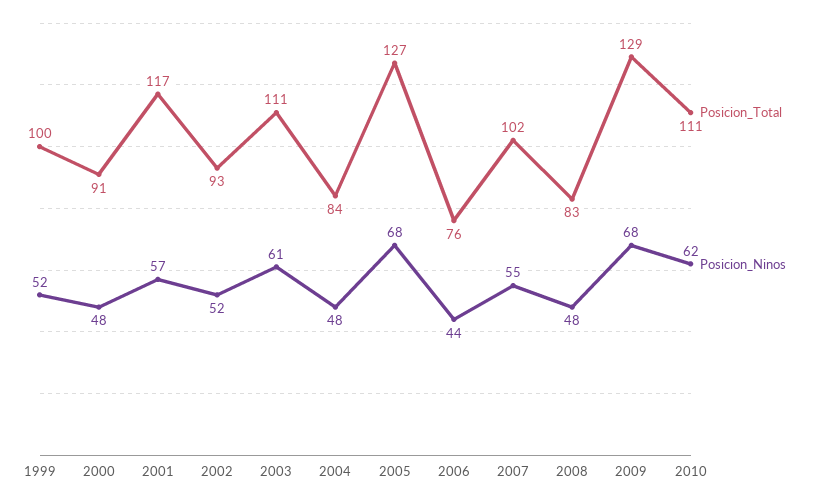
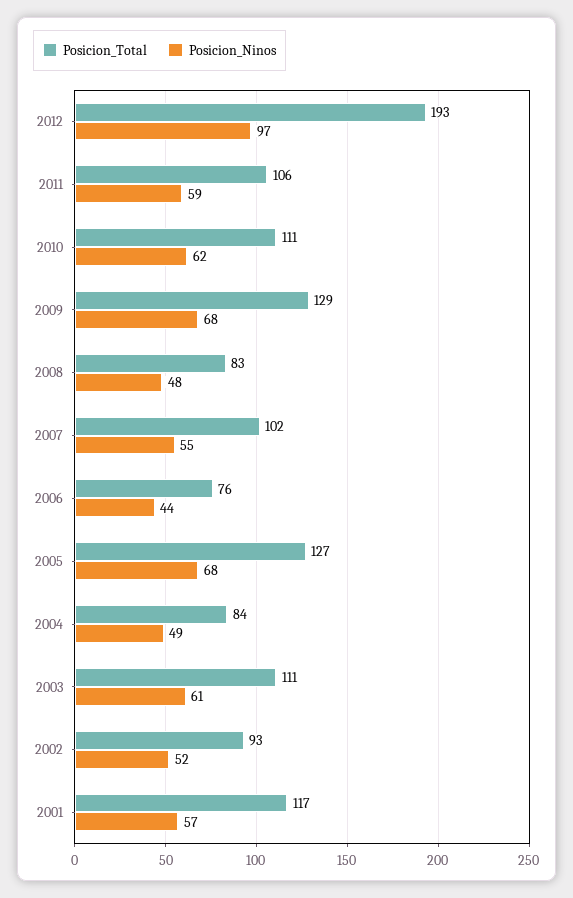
Posicion_Total, 1999: 100 -> none
Posicion_Ninos, 1999: 52 -> none
Posicion_Total, 2000: 91 -> none
Posicion_Ninos, 2000: 48 -> none
Posicion_Ninos, 2004: 48 -> 49
Posicion_Total, 2012: none -> 193
Posicion_Ninos, 2012: none -> 97
Posicion_Total, 2011: none -> 106
Posicion_Ninos, 2011: none -> 59

